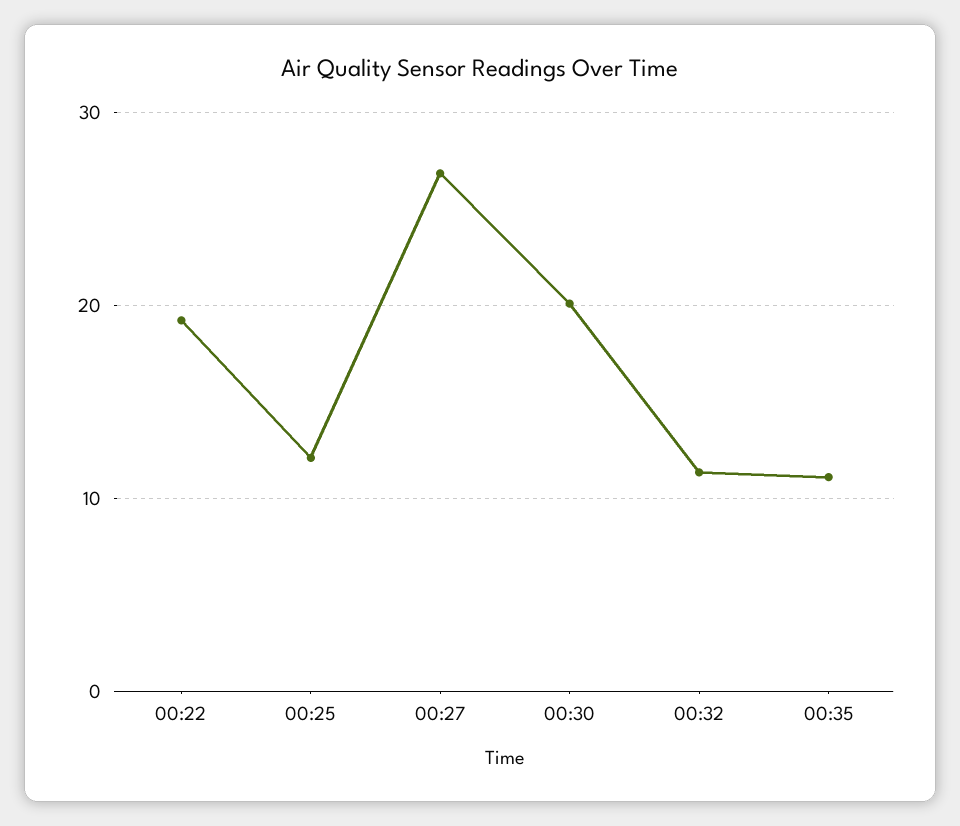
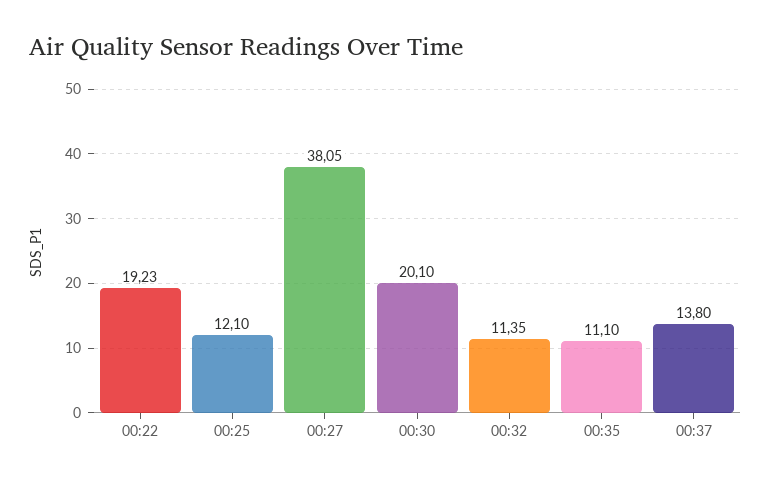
00:27: 27 -> 38.05
00:37: none -> 13.8

